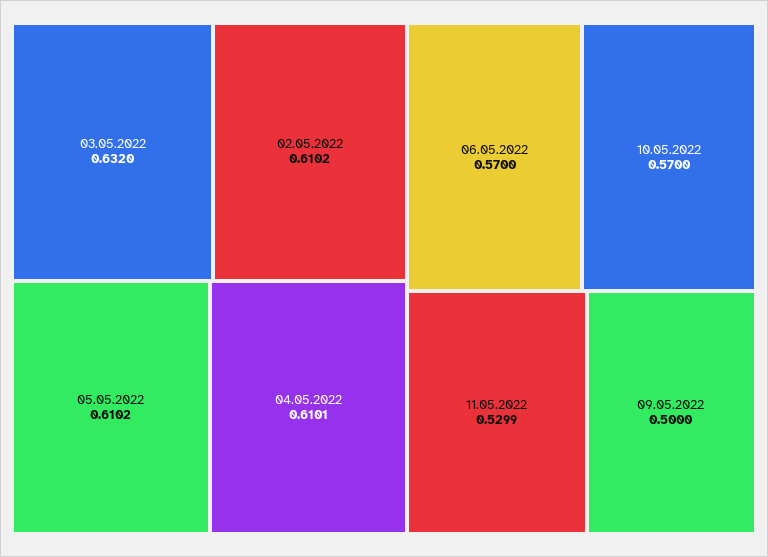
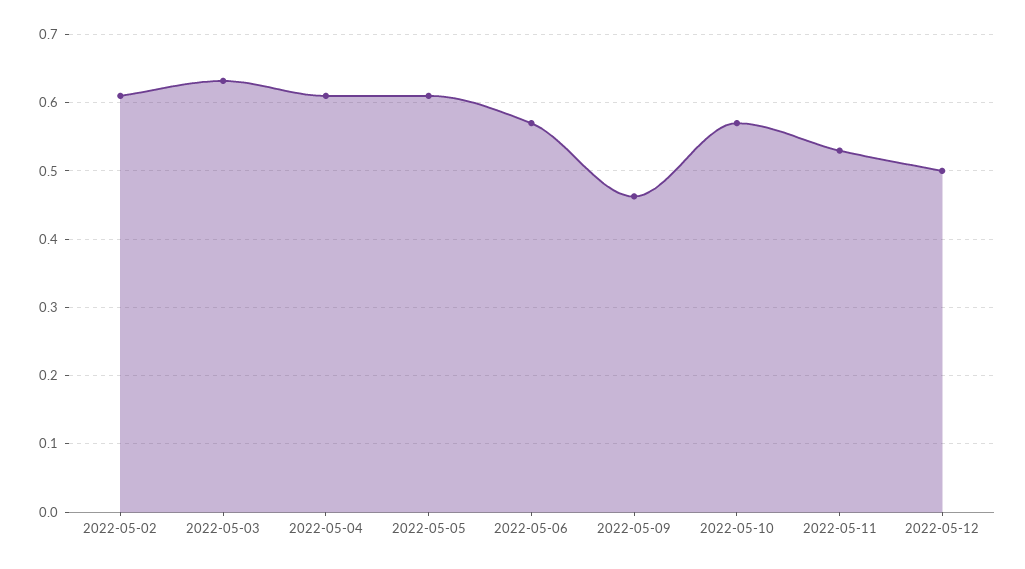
09.05.2022: 0.5 -> 0.46
2022-05-12: none -> 0.5

